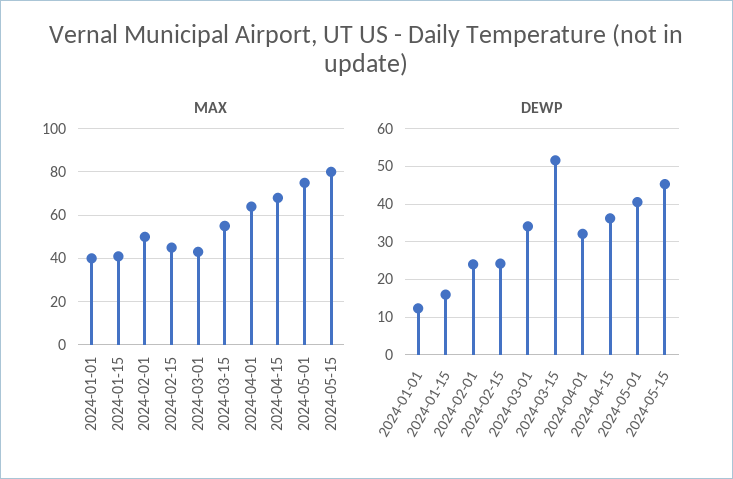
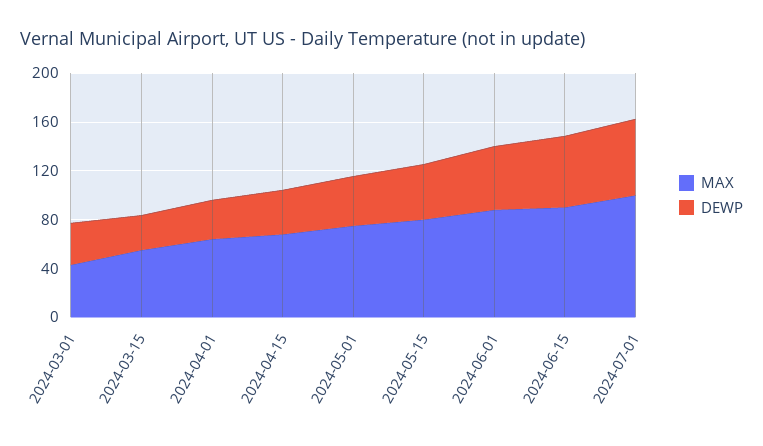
MAX, 2024-01-01: 40 -> none
MAX, 2024-01-15: 40 -> none
MAX, 2024-02-01: 50 -> none
MAX, 2024-02-15: 45 -> none
DEWP, 2024-01-01: 12 -> none
DEWP, 2024-01-15: 16 -> none
DEWP, 2024-02-01: 24 -> none
DEWP, 2024-02-15: 24 -> none
DEWP, 2024-03-15: 52 -> 30
MAX, 2024-06-01: none -> 90
DEWP, 2024-06-01: none -> 50
MAX, 2024-06-15: none -> 90
DEWP, 2024-06-15: none -> 60
MAX, 2024-07-01: none -> 100
DEWP, 2024-07-01: none -> 60

